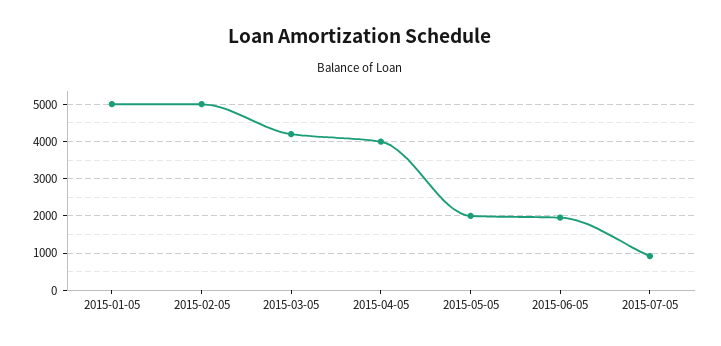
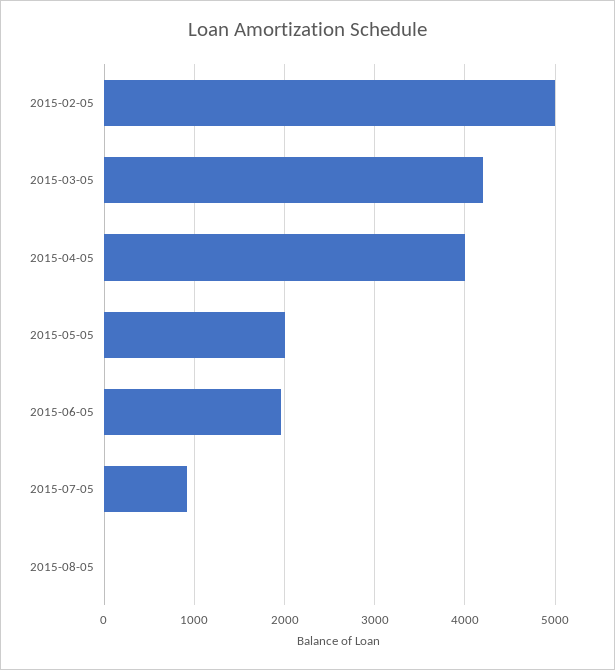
2015-01-05: 5000 -> none
2015-08-05: none -> 0

